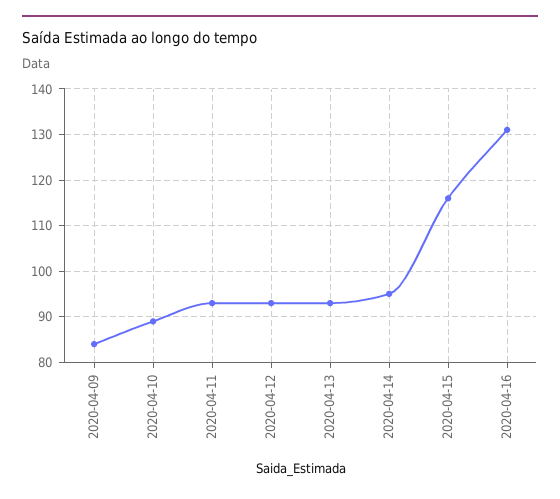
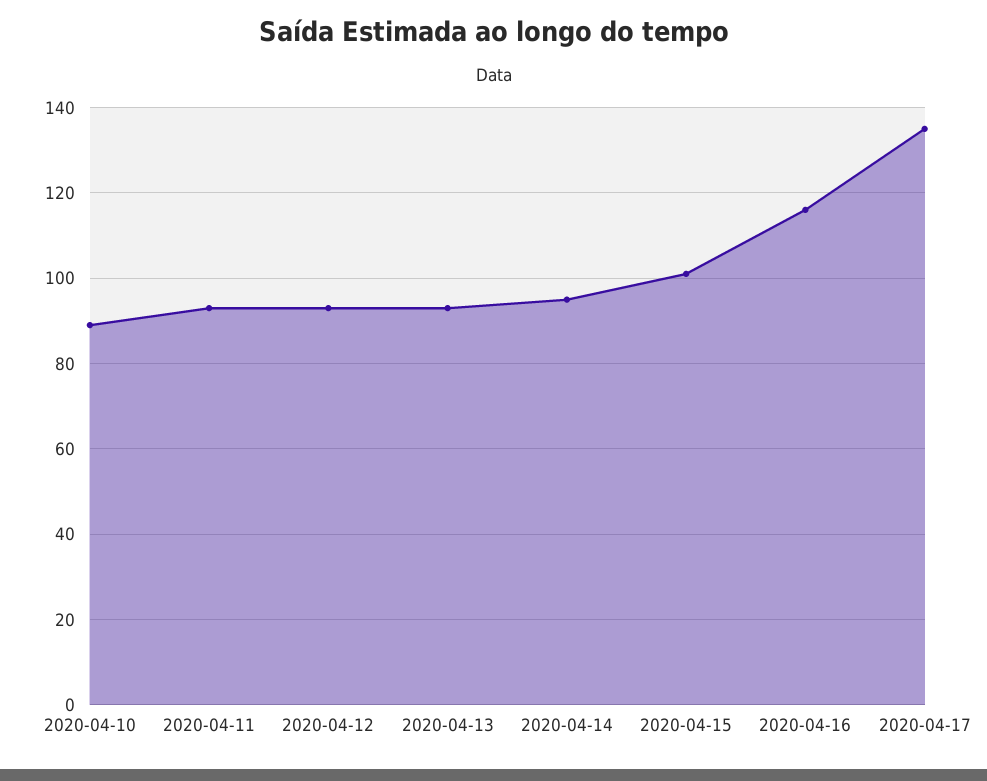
2020-04-09: 85 -> none
2020-04-15: 115 -> 100
2020-04-16: 130 -> 115
2020-04-17: none -> 135

